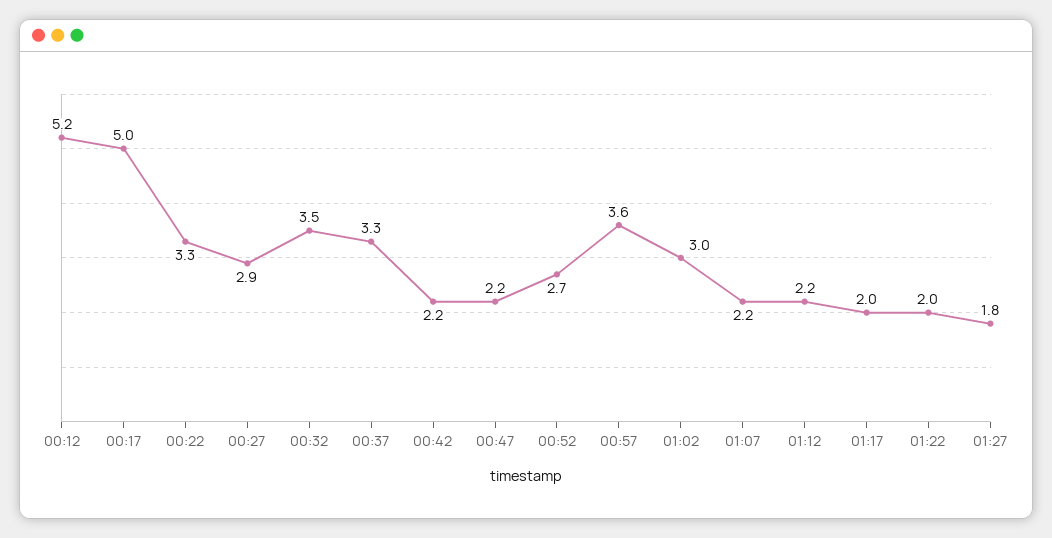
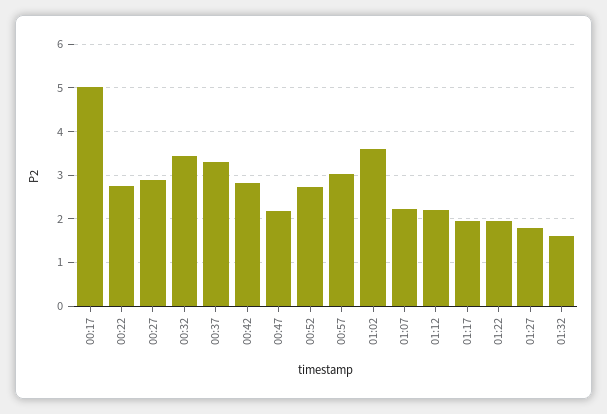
00:12: 5.2 -> none
00:22: 3.3 -> 2.8
00:42: 2.2 -> 2.8
00:57: 3.6 -> 3
01:02: 3 -> 3.6
01:32: none -> 1.6

